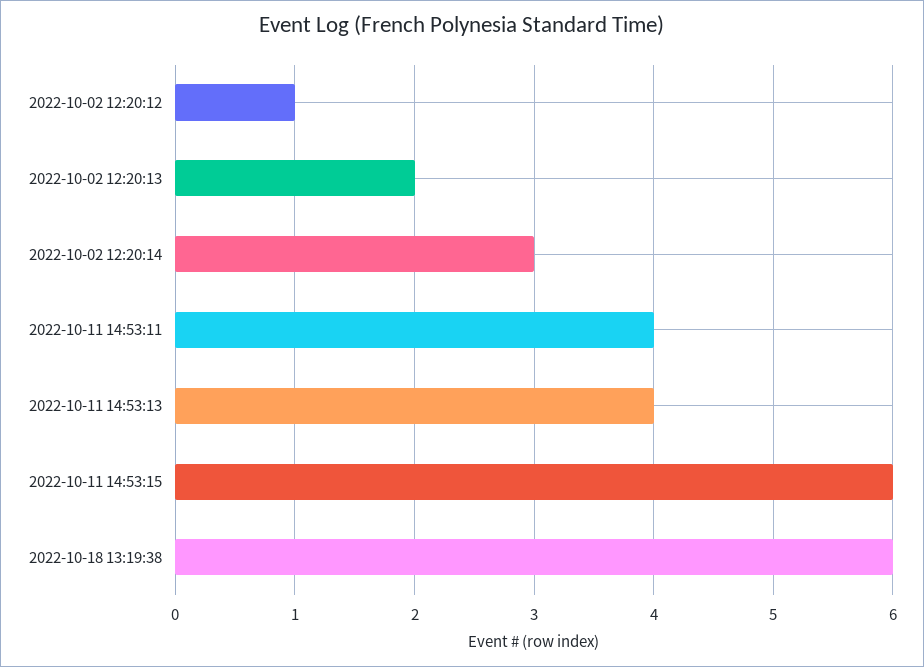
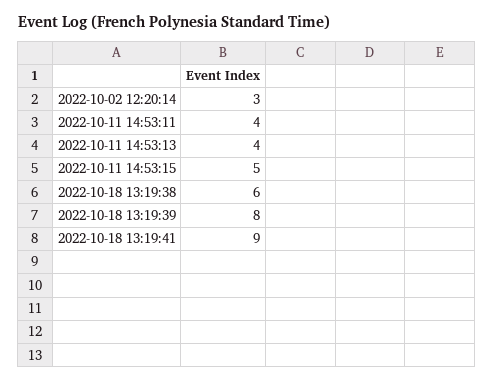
2022-10-02 12:20:12: 1 -> none
2022-10-02 12:20:13: 2 -> none
2022-10-11 14:53:15: 6 -> 5
2022-10-18 13:19:39: none -> 8
2022-10-18 13:19:41: none -> 9

